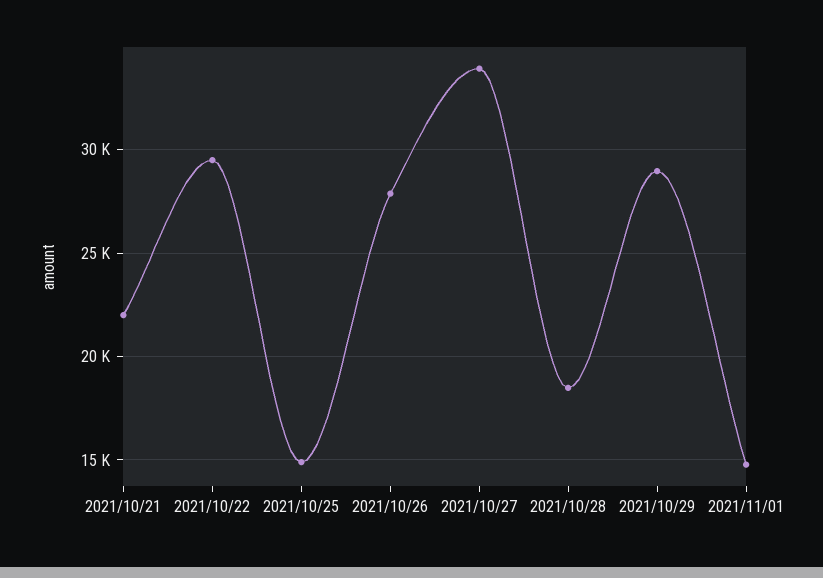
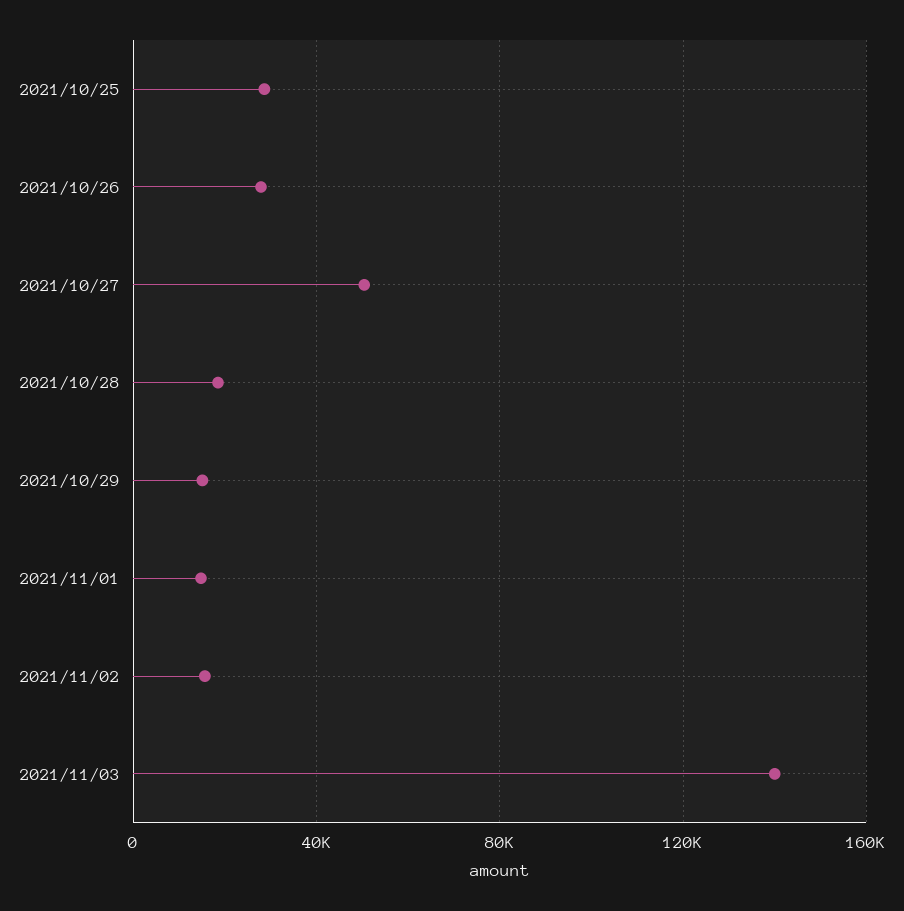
2021/10/21: 22000 -> none
2021/10/22: 29500 -> none
2021/10/25: 15000 -> 30000
2021/10/27: 34000 -> 50000
2021/10/29: 29000 -> 15000
2021/11/02: none -> 15000
2021/11/03: none -> 140000

